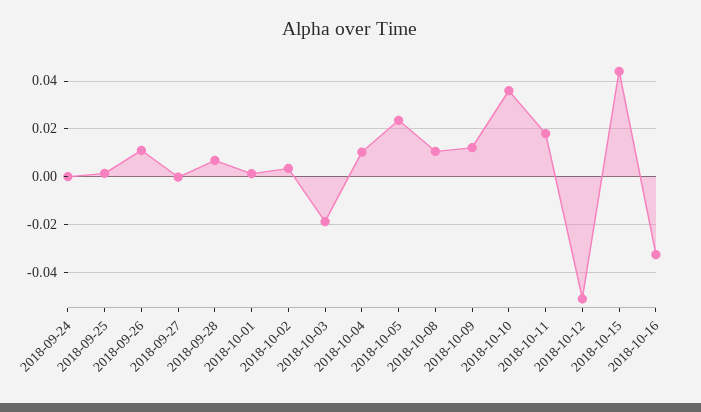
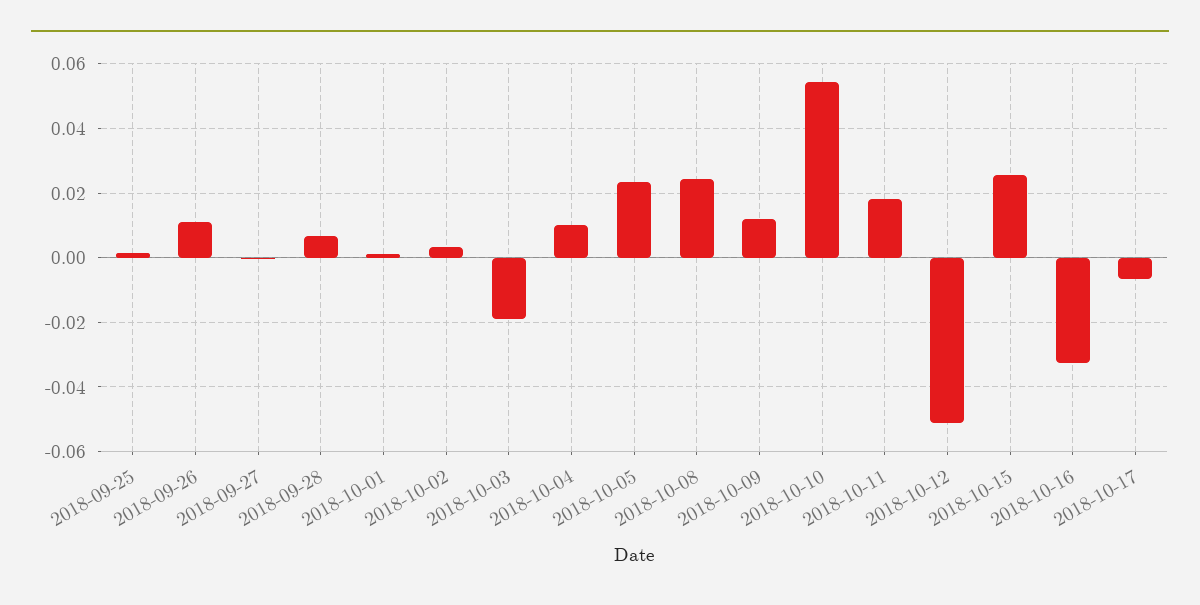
2018-09-24: 0 -> none
2018-10-08: 0.01 -> 0.024
2018-10-10: 0.035 -> 0.054
2018-10-15: 0.045 -> 0.026
2018-10-17: none -> -0.006

